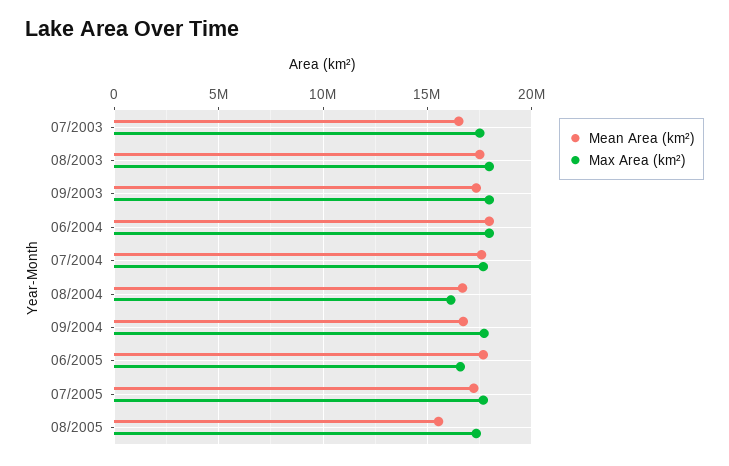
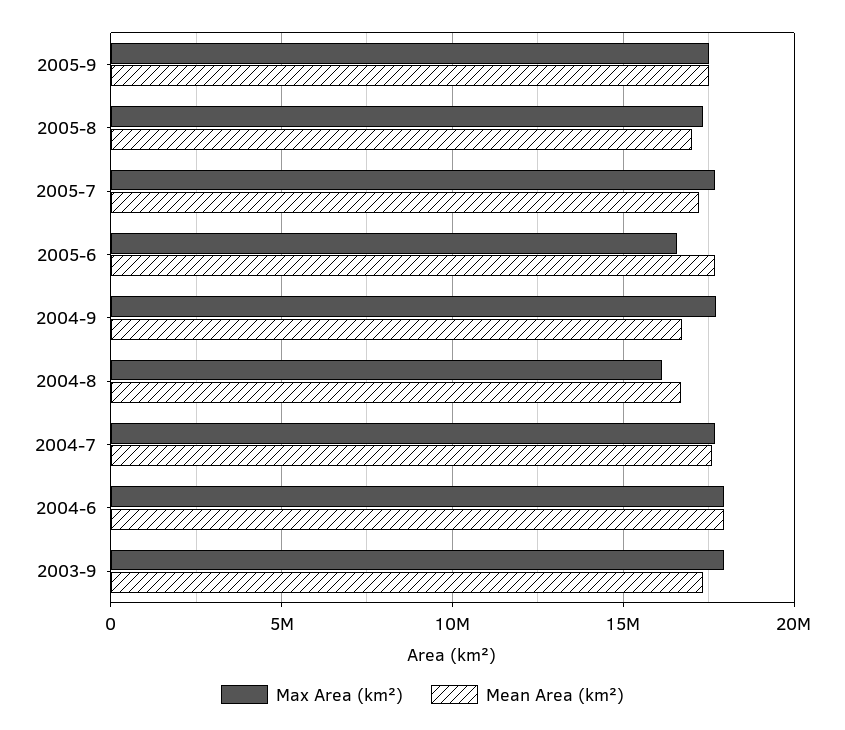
Mean Area (km²), 07/2003: 16500000 -> none
Max Area (km²), 07/2003: 17500000 -> none
Mean Area (km²), 08/2003: 17500000 -> none
Max Area (km²), 08/2003: 18000000 -> none
Mean Area (km²), 08/2005: 15500000 -> 17000000
Max Area (km²), 2005-9: none -> 17500000
Mean Area (km²), 2005-9: none -> 17500000

